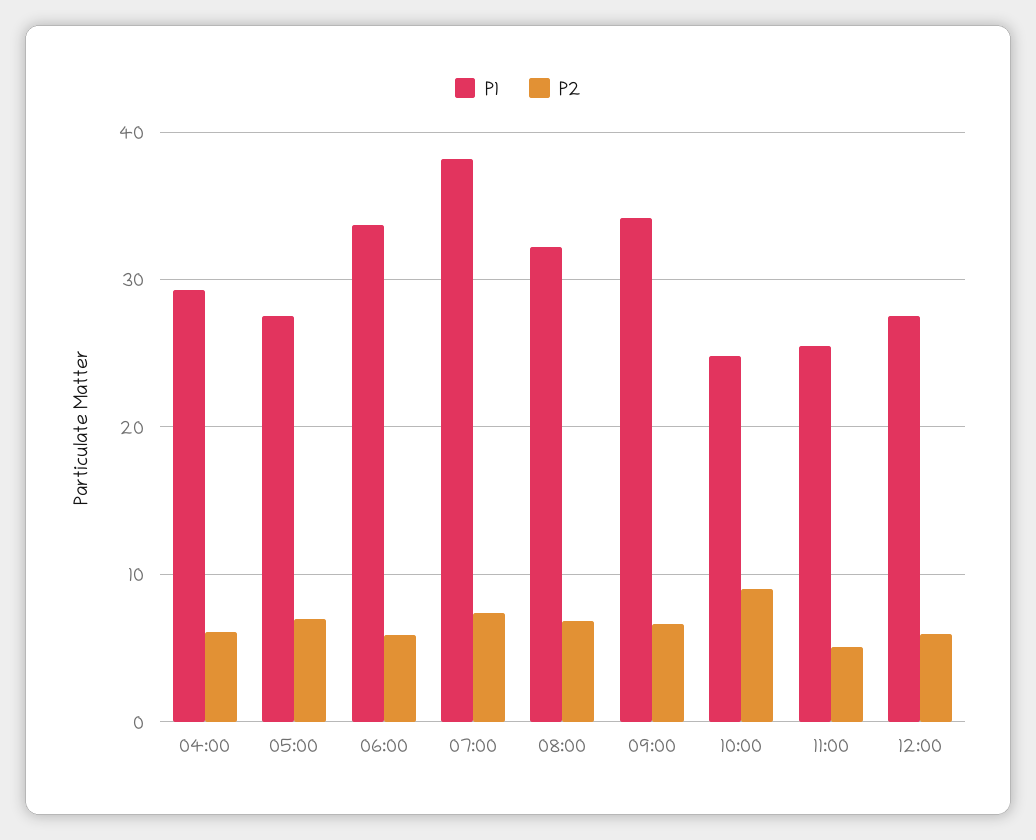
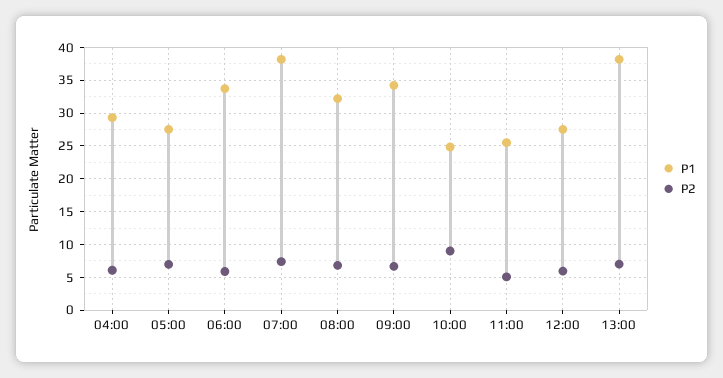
P1, 13:00: none -> 38
P2, 13:00: none -> 7

